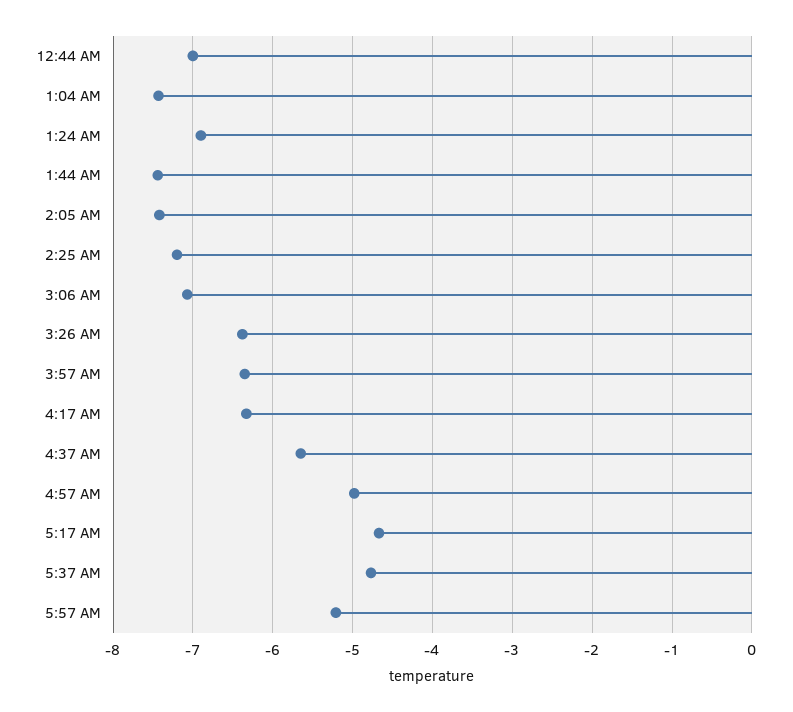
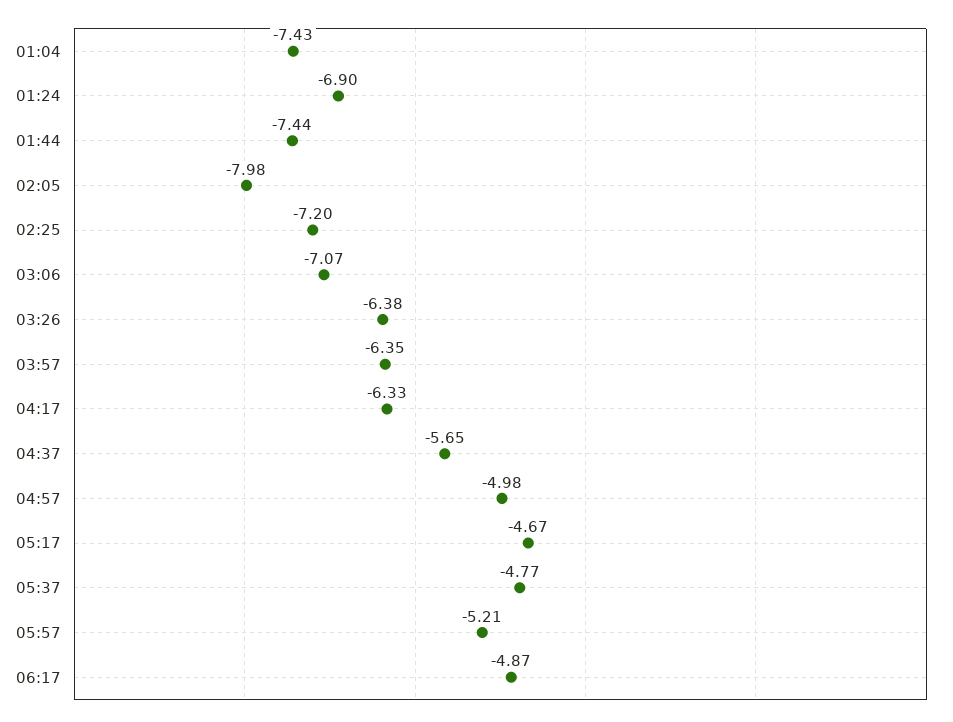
12:44 AM: -7 -> none
2:05 AM: -7.4 -> -7.98
06:17: none -> -4.87

